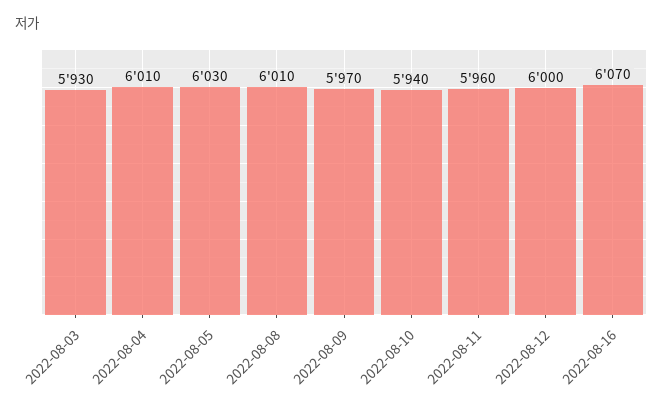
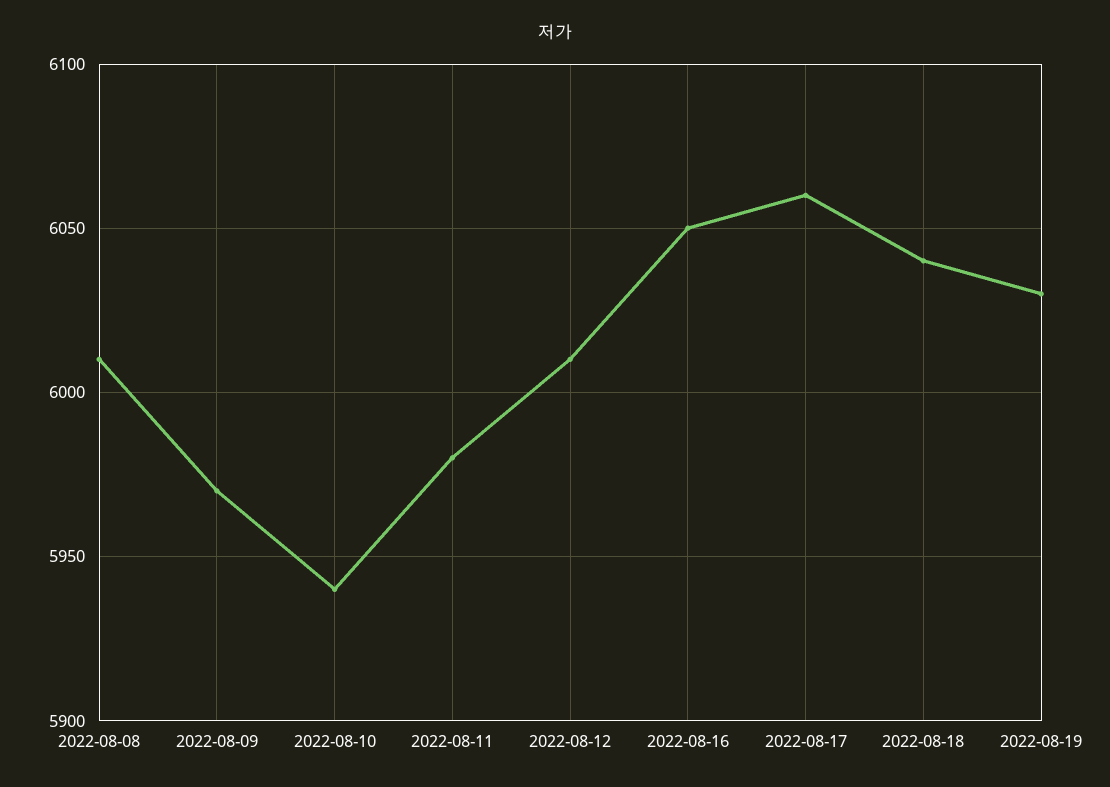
2022-08-03: 5930 -> none
2022-08-04: 6010 -> none
2022-08-05: 6030 -> none
2022-08-11: 5960 -> 5980
2022-08-12: 6000 -> 6010
2022-08-16: 6070 -> 6050
2022-08-17: none -> 6060
2022-08-18: none -> 6040
2022-08-19: none -> 6030

